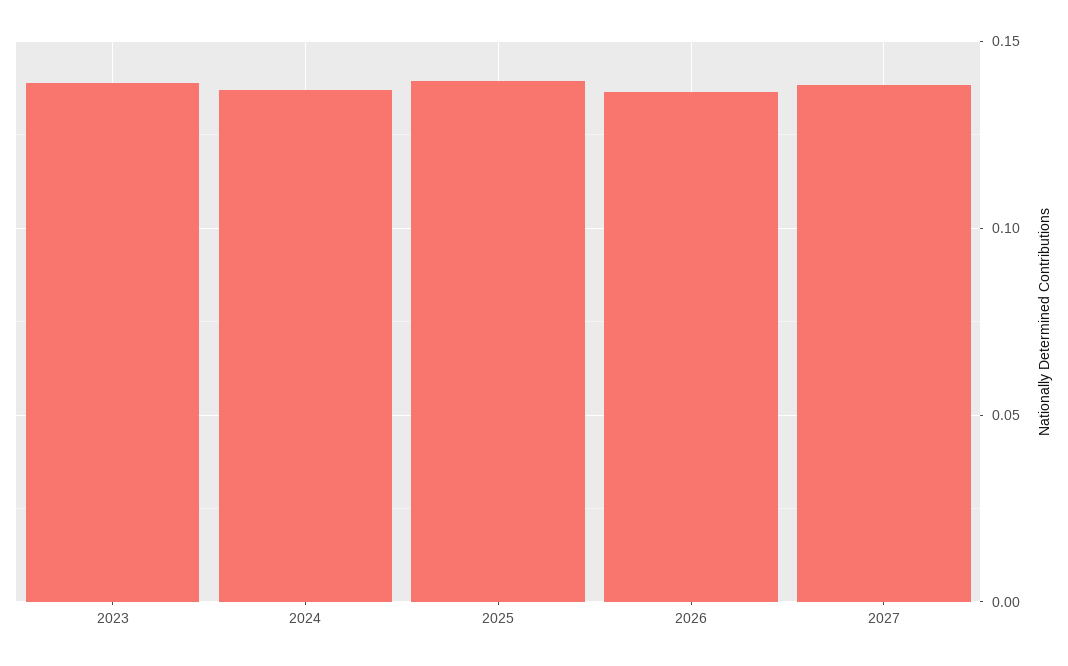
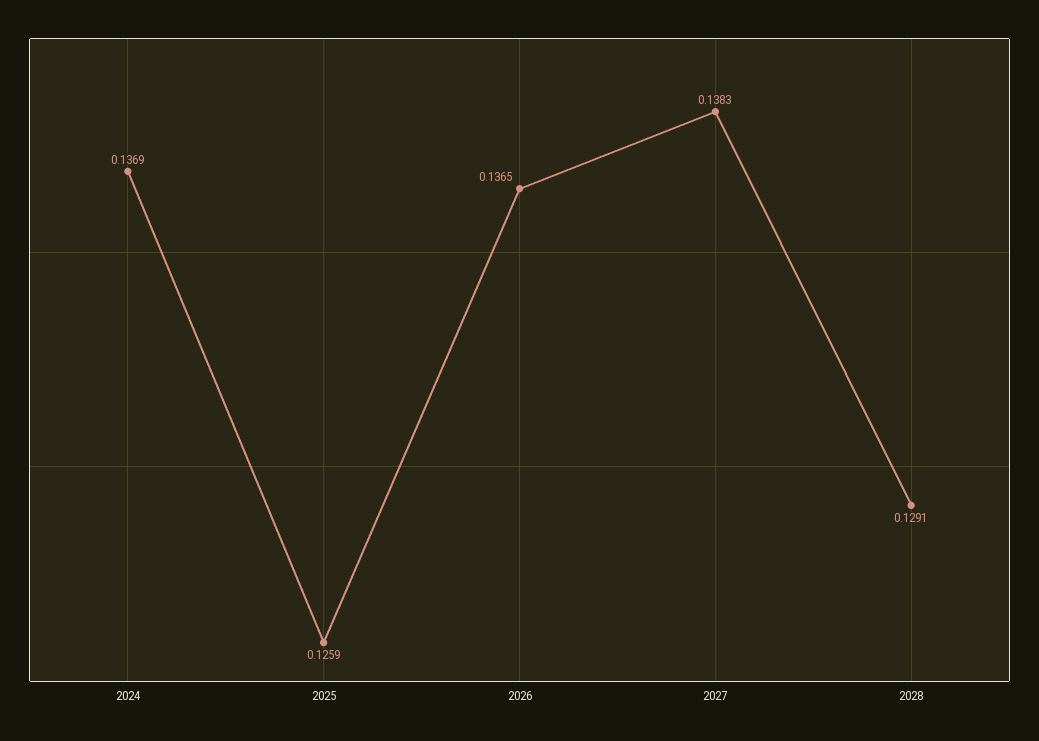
2023: 0.14 -> none
2025: 0.14 -> 0.1259
2028: none -> 0.1291

